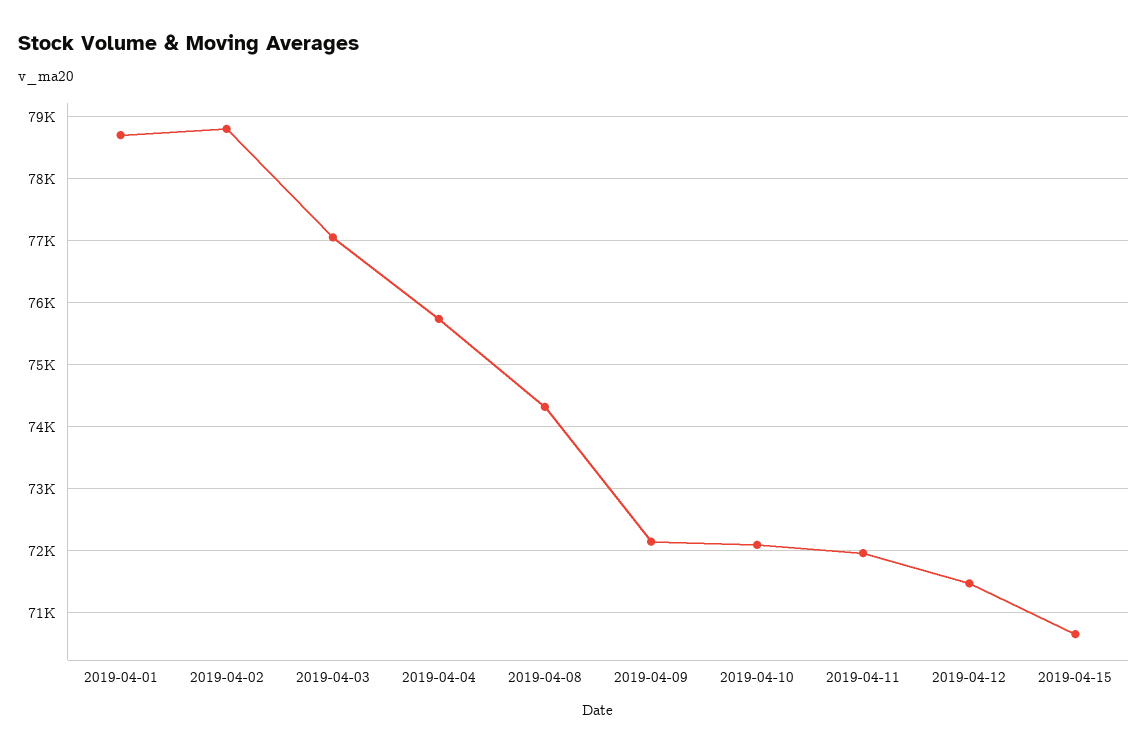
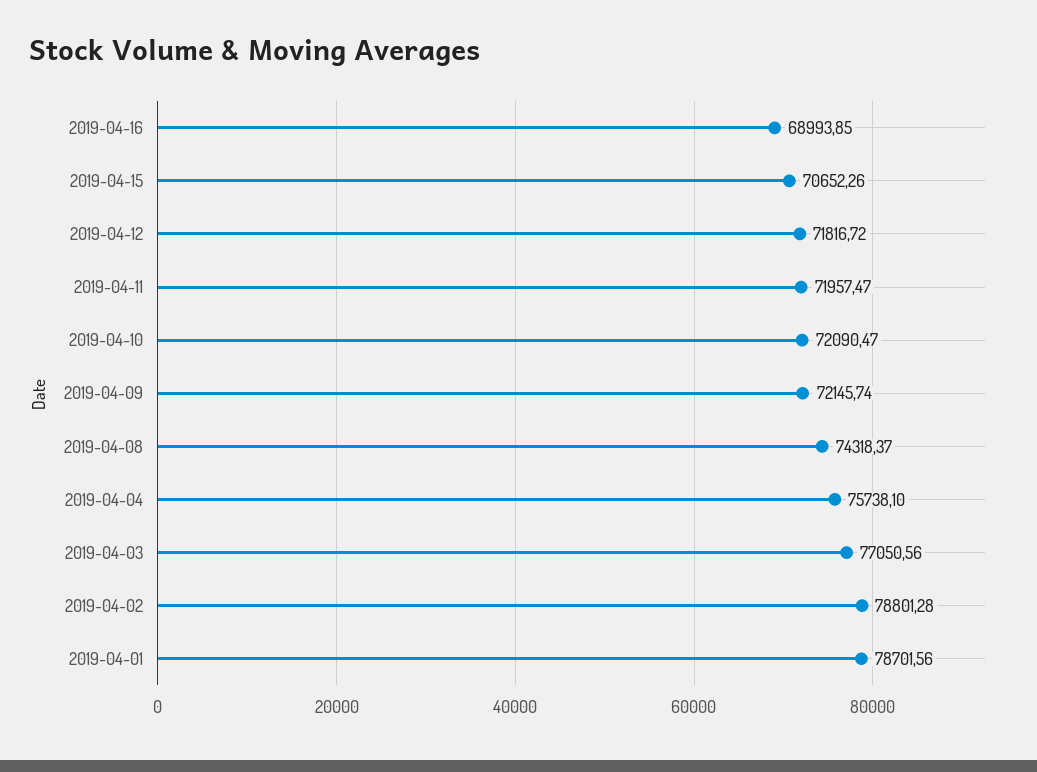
2019-04-12: 71500 -> 71816.72
2019-04-16: none -> 68993.85

